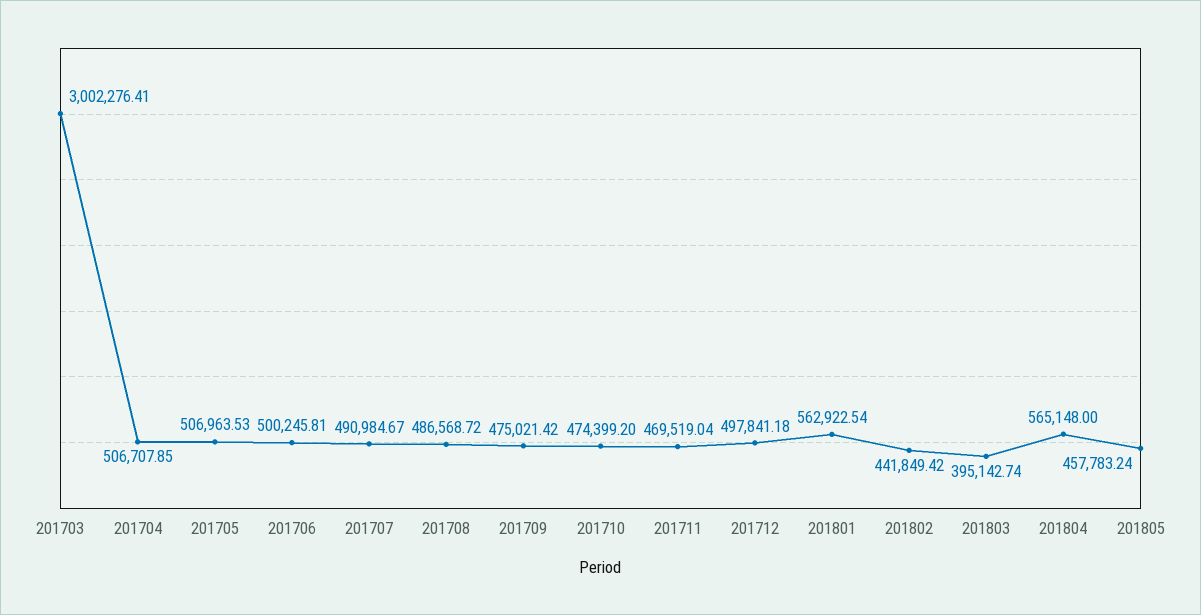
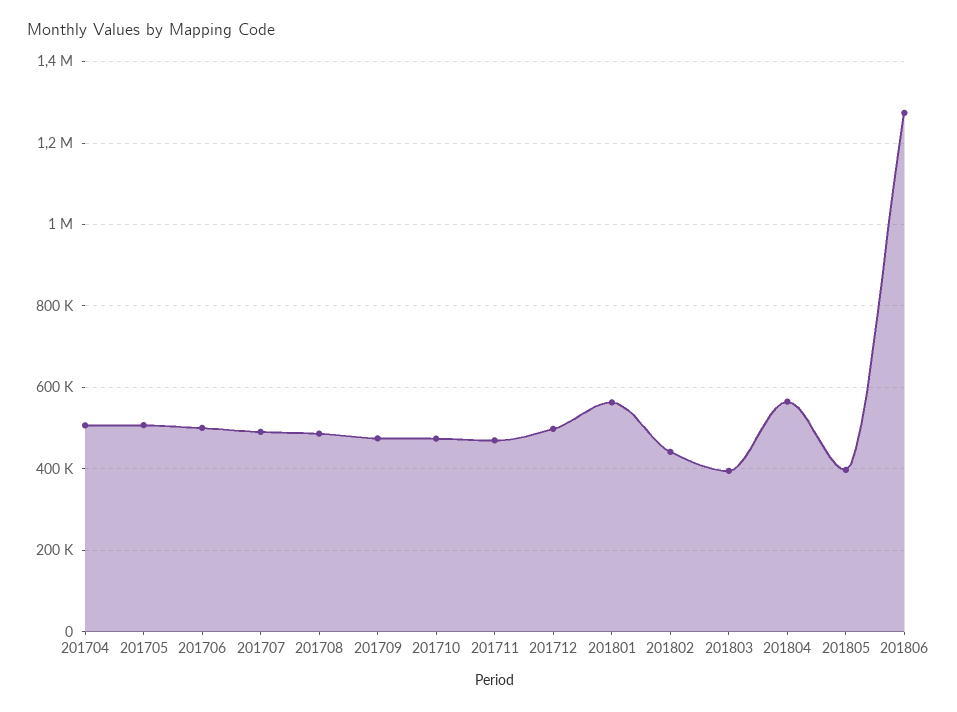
201703: 3002276.41 -> none
201805: 457783.24 -> 400000
201806: none -> 1280000

